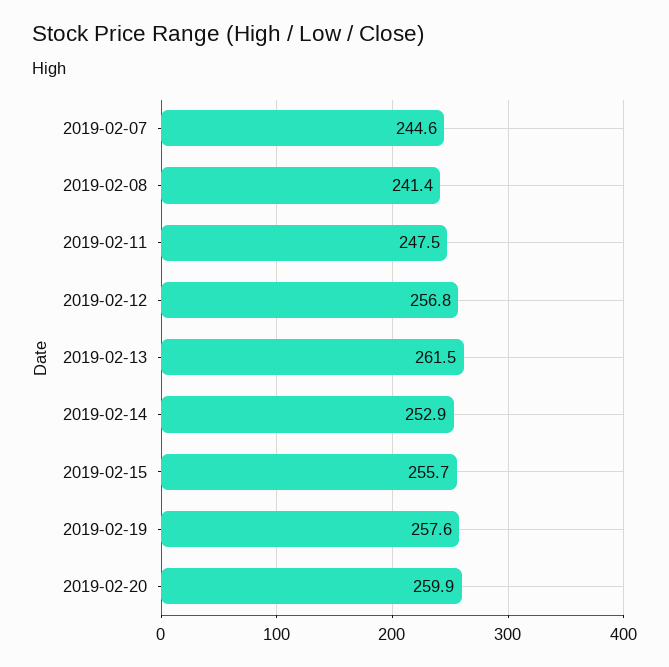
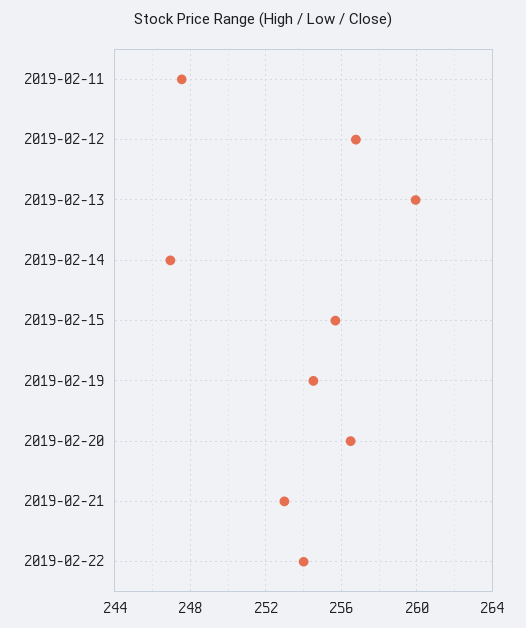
2019-02-07: 244.6 -> none
2019-02-08: 241.4 -> none
2019-02-13: 261.5 -> 260
2019-02-14: 252.9 -> 247
2019-02-19: 257.6 -> 254.5
2019-02-20: 259.9 -> 256.5
2019-02-21: none -> 253
2019-02-22: none -> 254

